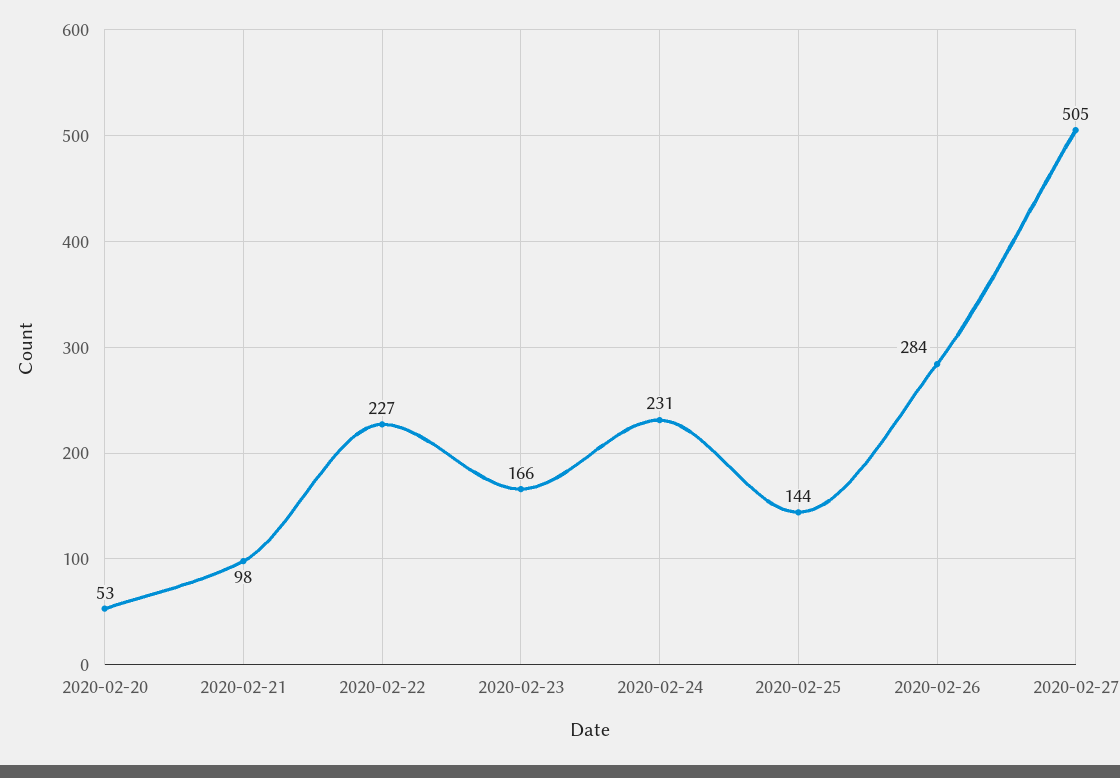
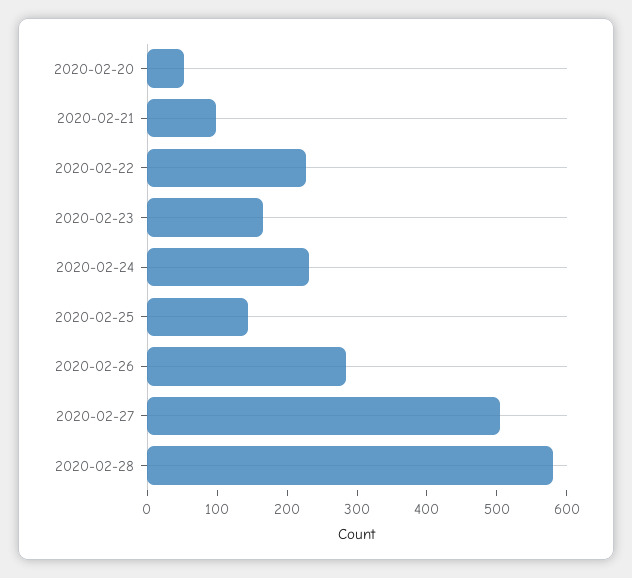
2020-02-28: none -> 580

